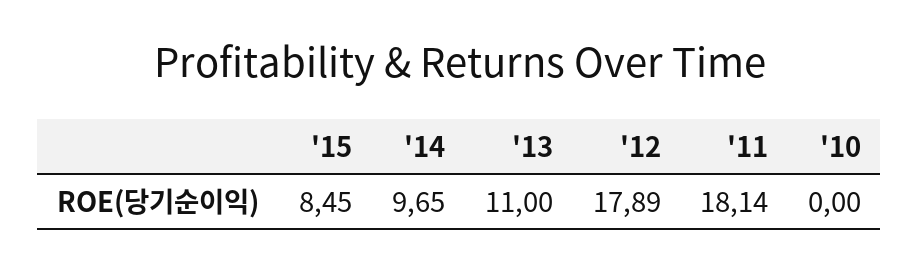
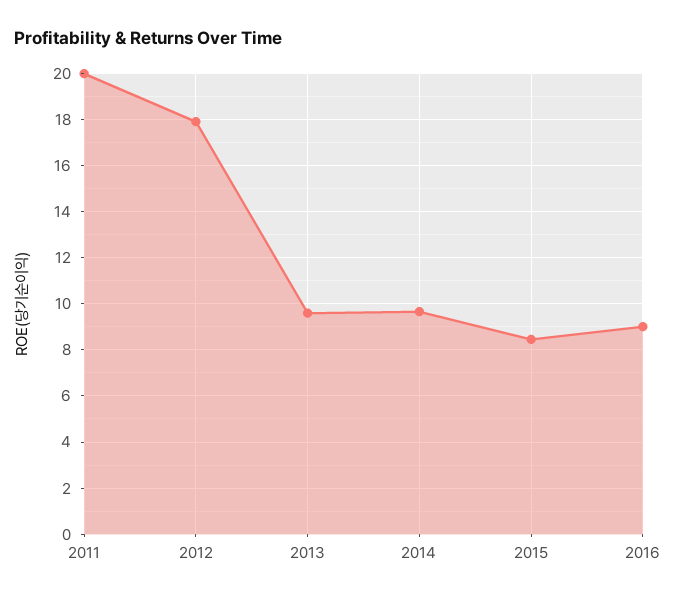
'13: 11 -> 9.5
'11: 18.14 -> 20
'10: 0 -> none
2016: none -> 9

